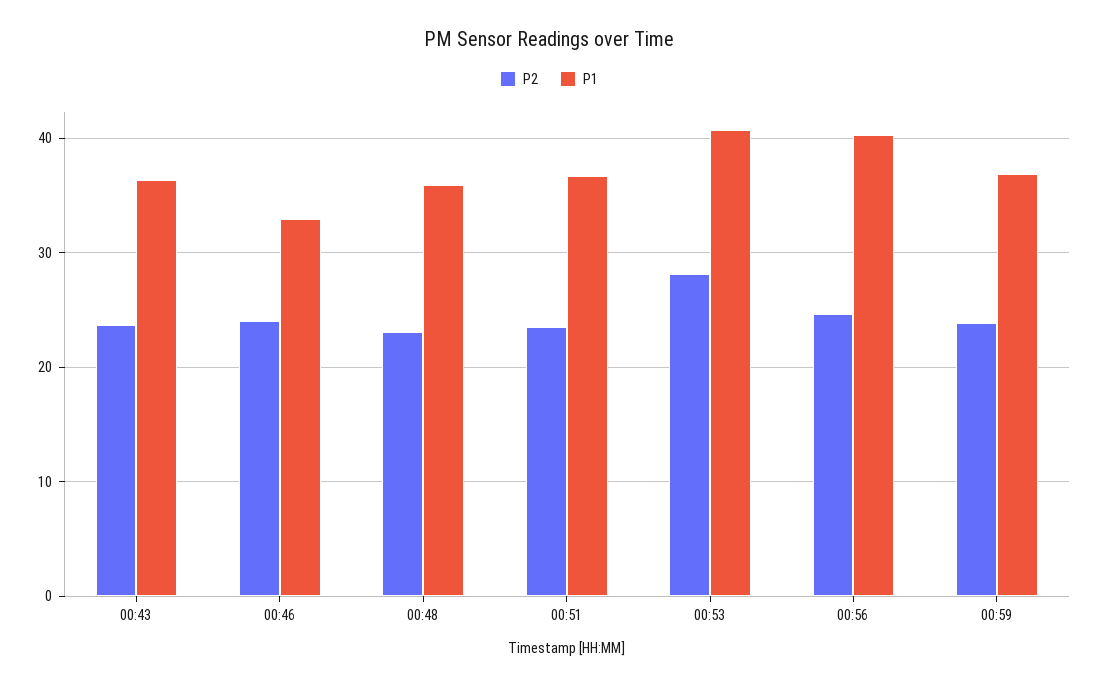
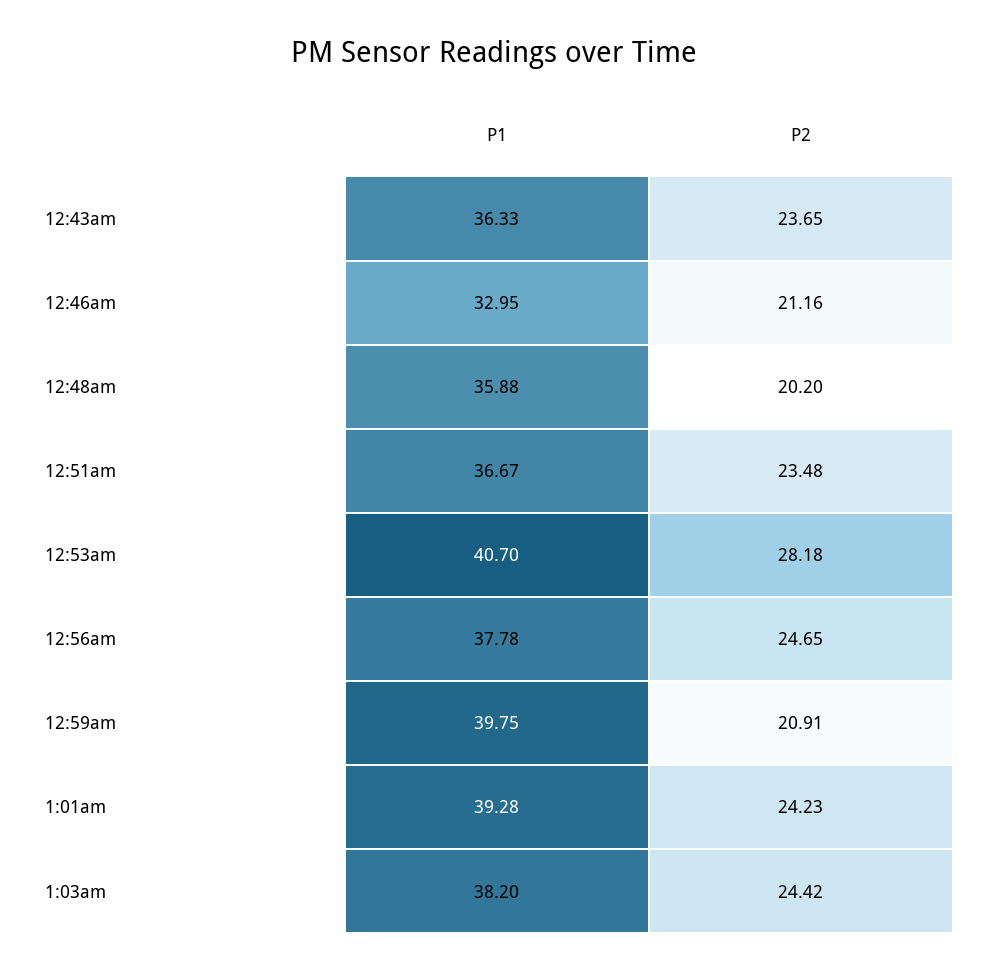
P2, 00:46: 24 -> 21.16
P2, 00:48: 23 -> 20.2
P1, 00:56: 40 -> 37.78
P2, 00:59: 24 -> 20.91
P1, 00:59: 37 -> 39.75
P1, 1:01am: none -> 39.28
P2, 1:01am: none -> 24.23
P1, 1:03am: none -> 38.2
P2, 1:03am: none -> 24.42

